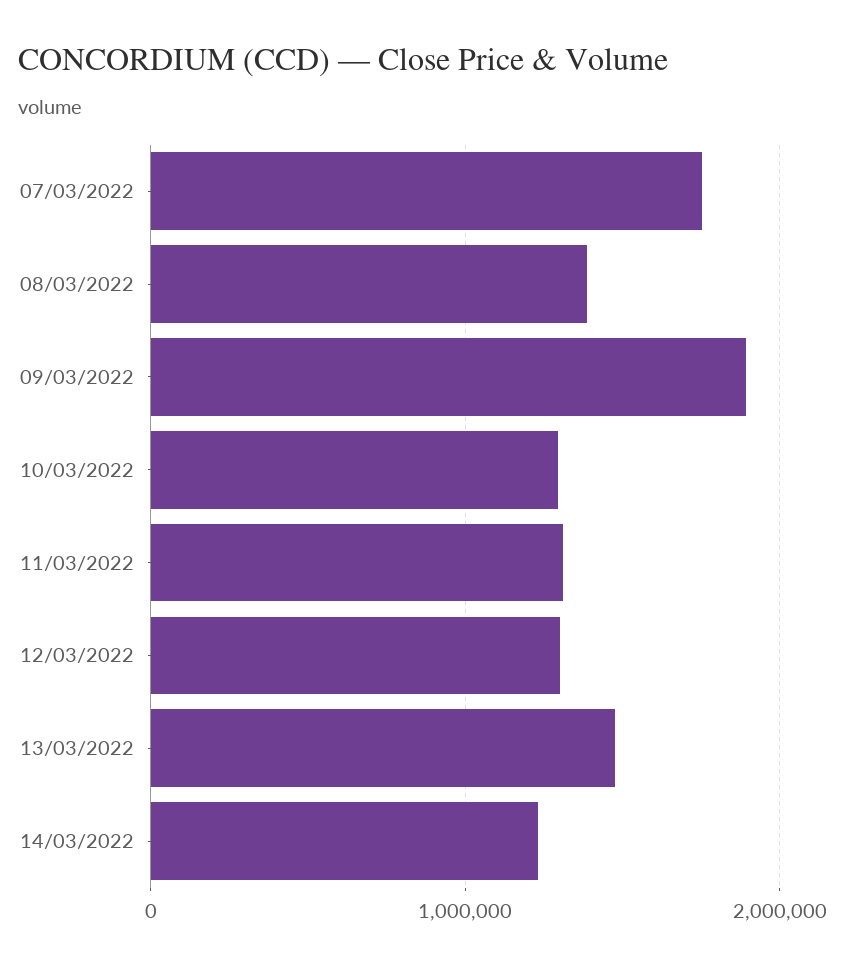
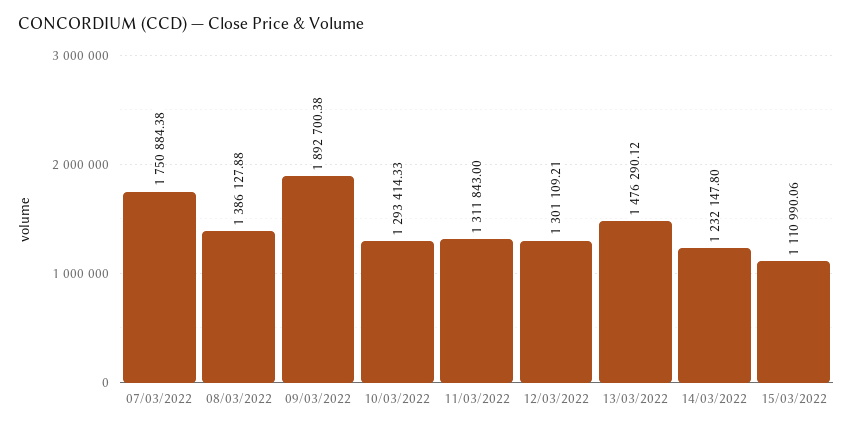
15/03/2022: none -> 1110990.06

